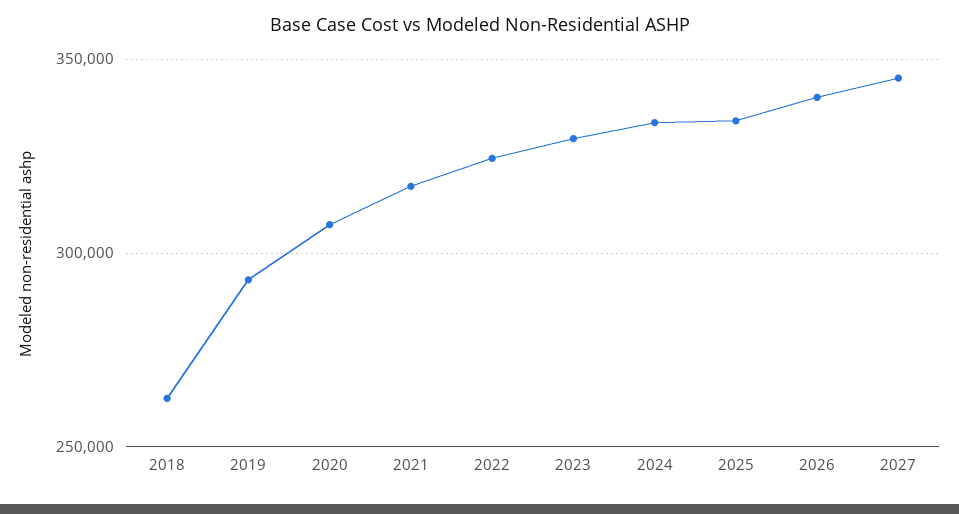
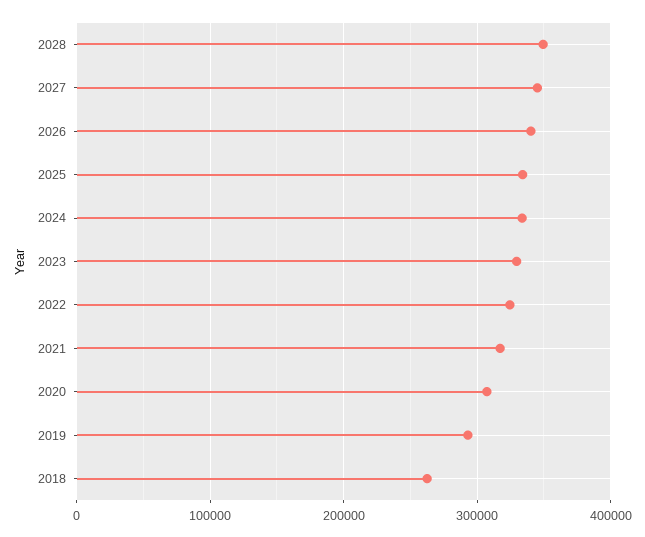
2028: none -> 350000

